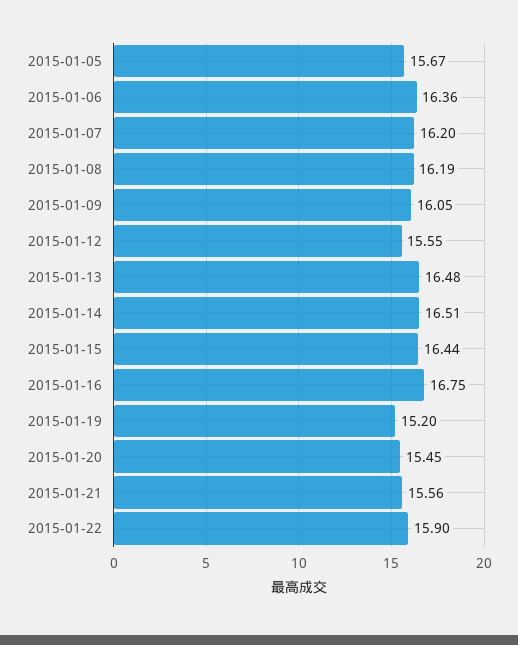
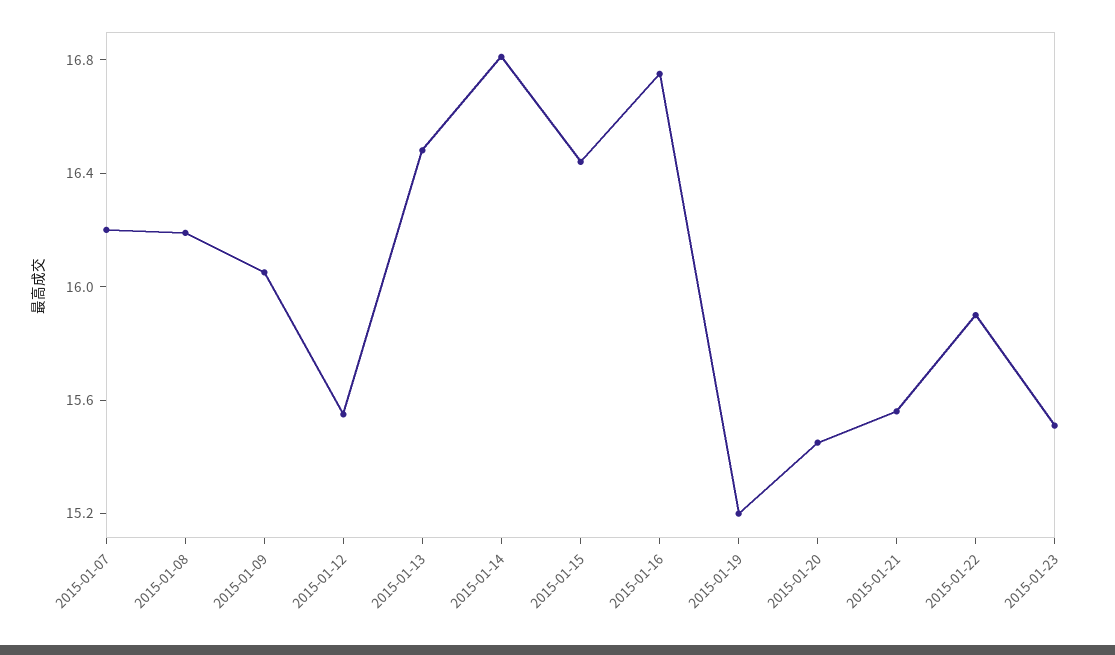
2015-01-05: 15.67 -> none
2015-01-06: 16.36 -> none
2015-01-14: 16.51 -> 16.8
2015-01-23: none -> 15.5

